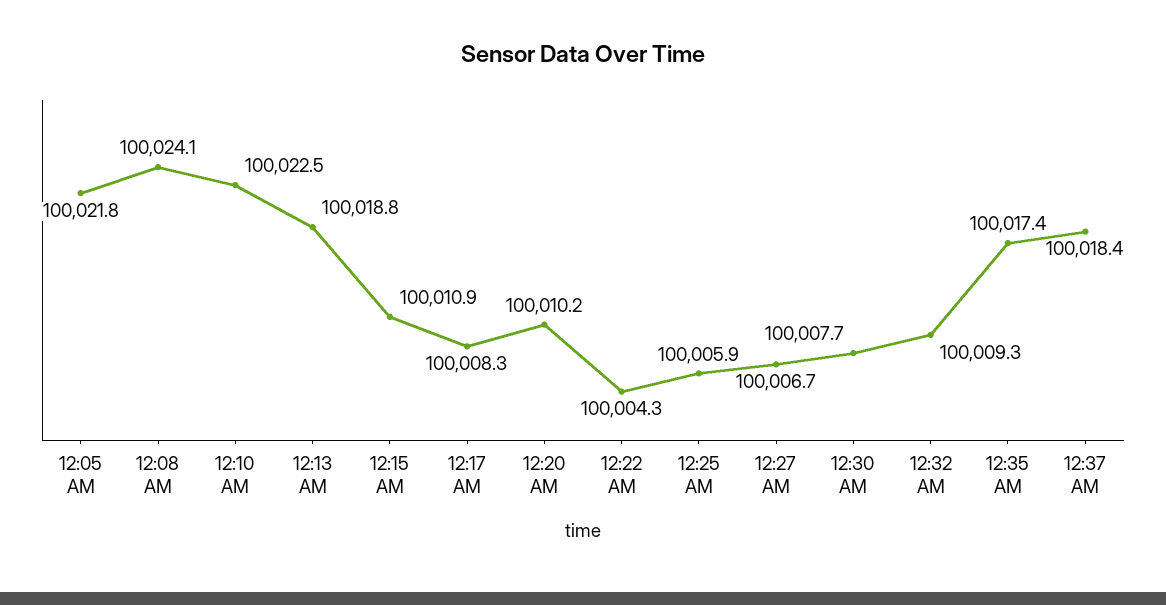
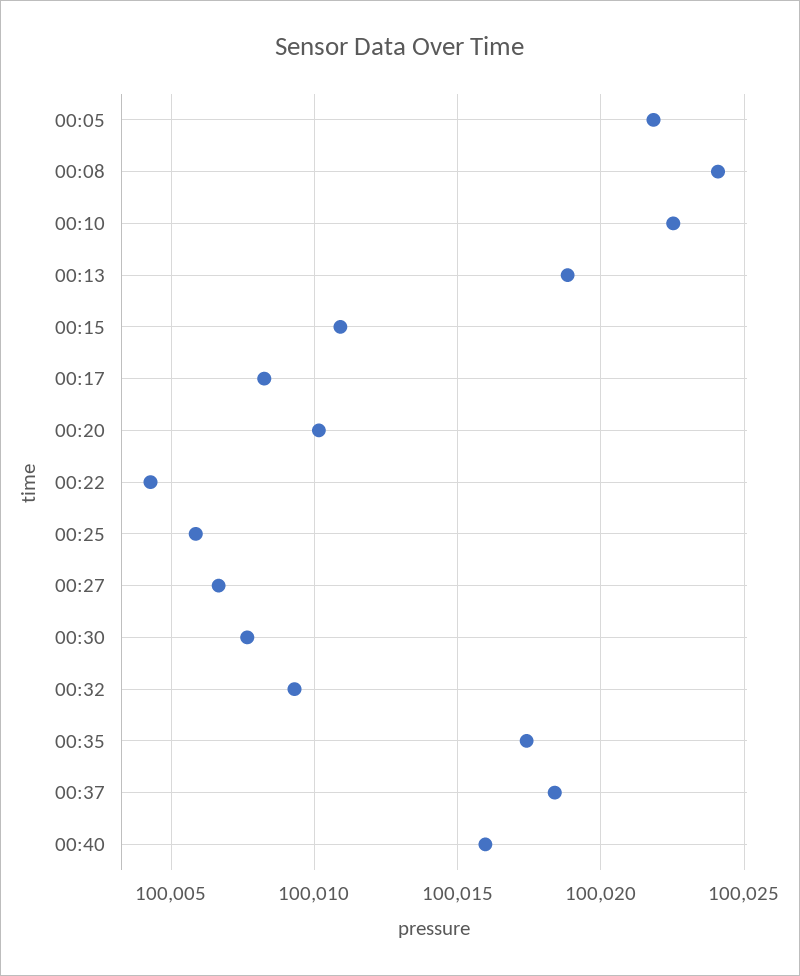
00:40: none -> 100016

